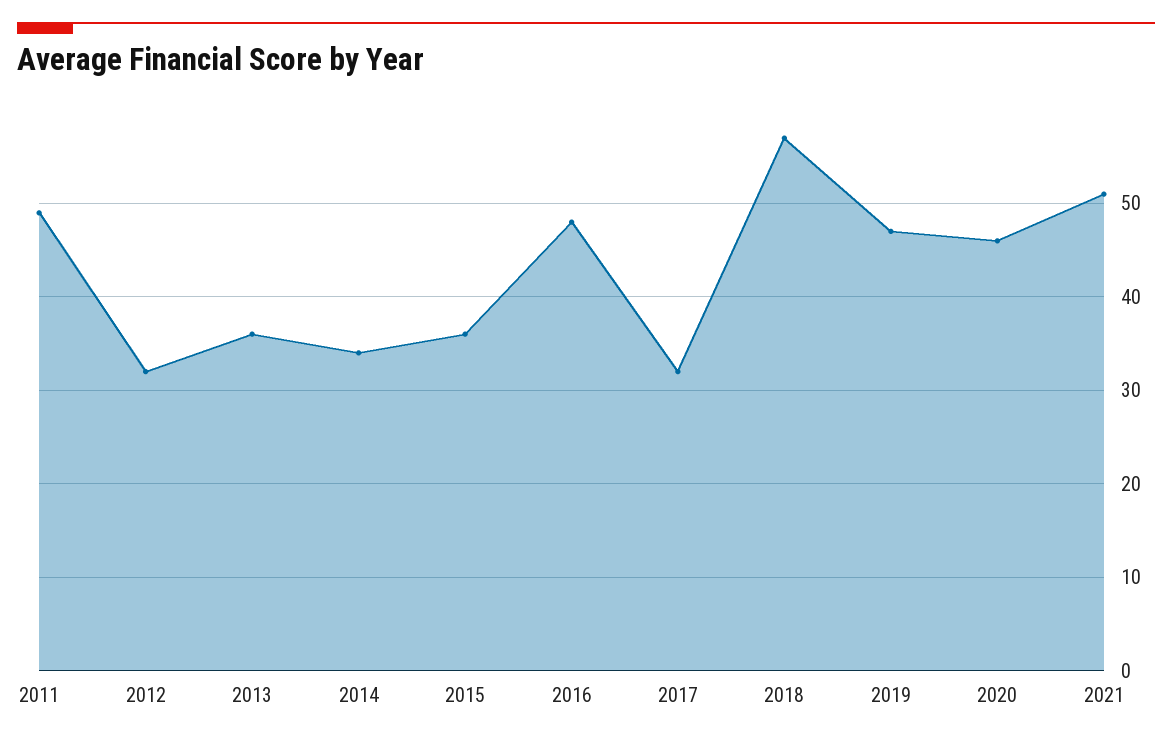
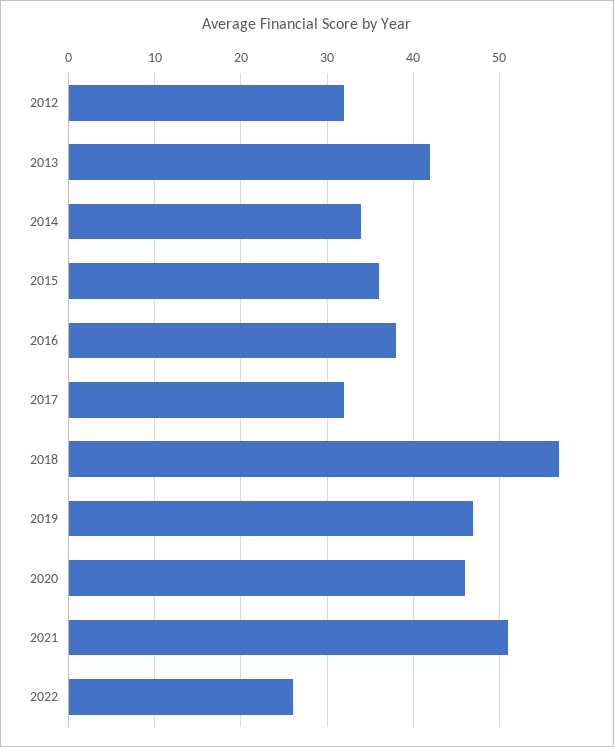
2011: 49 -> none
2013: 36 -> 42
2016: 48 -> 38
2022: none -> 26

